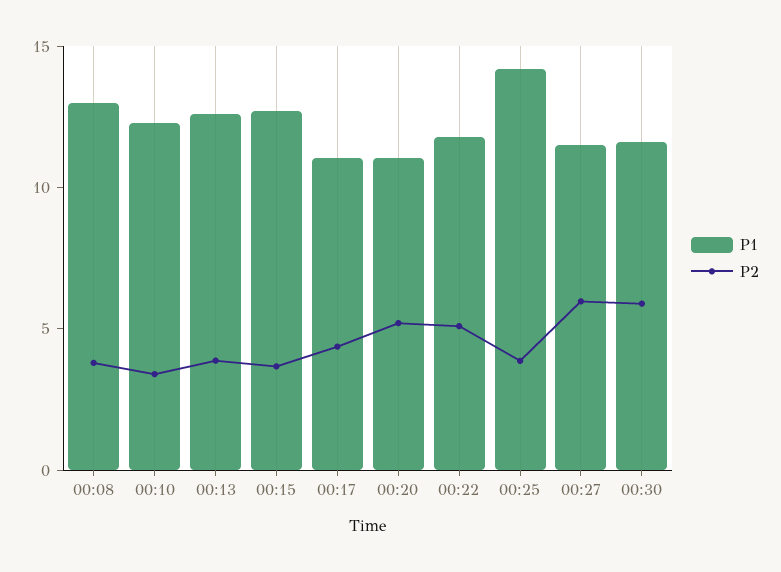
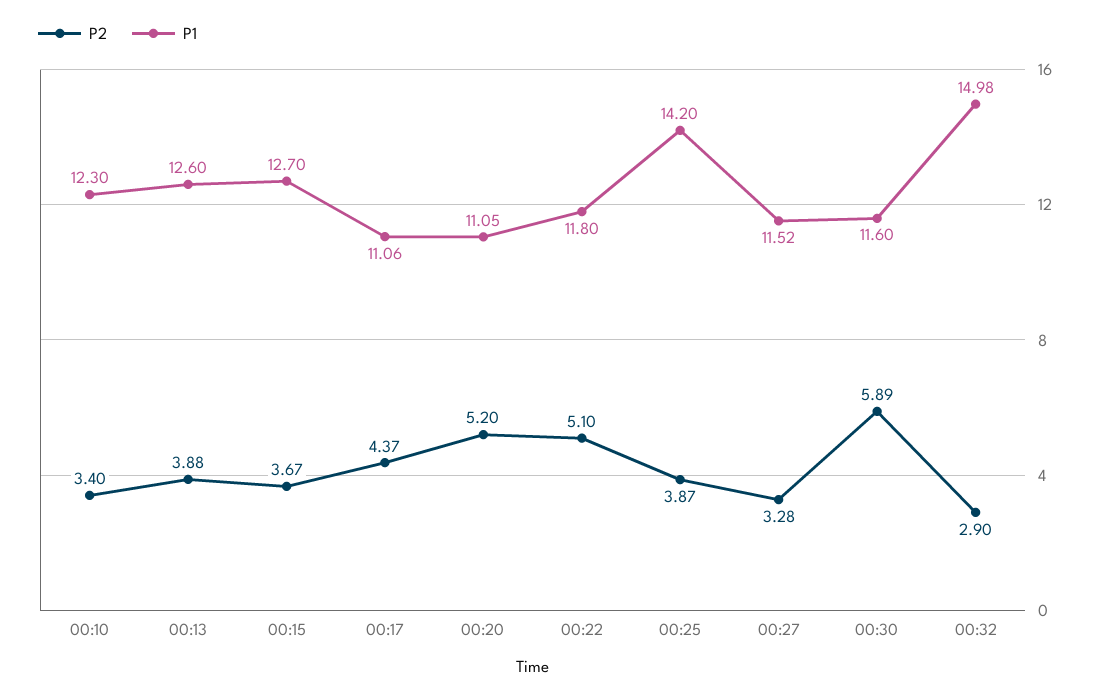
P1, 00:08: 13 -> none
P2, 00:08: 4 -> none
P2, 00:27: 6 -> 3.28
P2, 00:32: none -> 2.9
P1, 00:32: none -> 14.98

